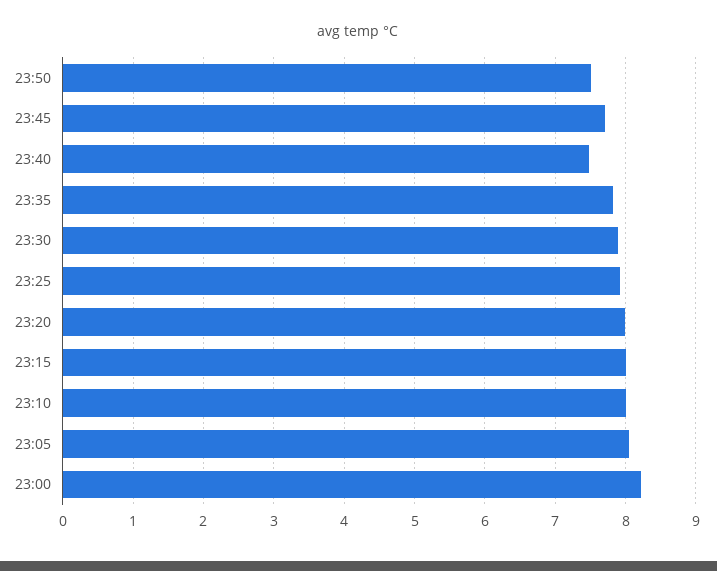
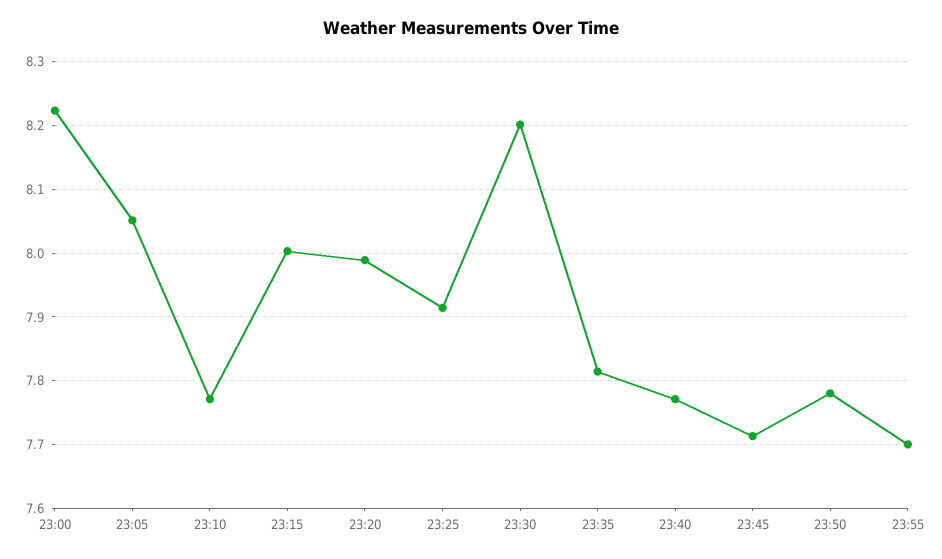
23:50: 7.5 -> 7.78
23:40: 7.5 -> 7.77
23:30: 7.9 -> 8.2
23:10: 8 -> 7.77
23:55: none -> 7.7

